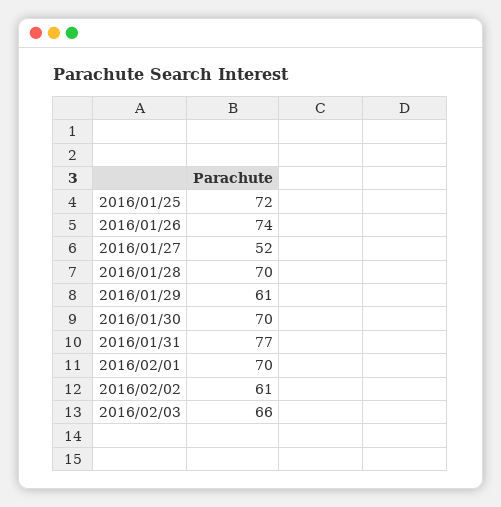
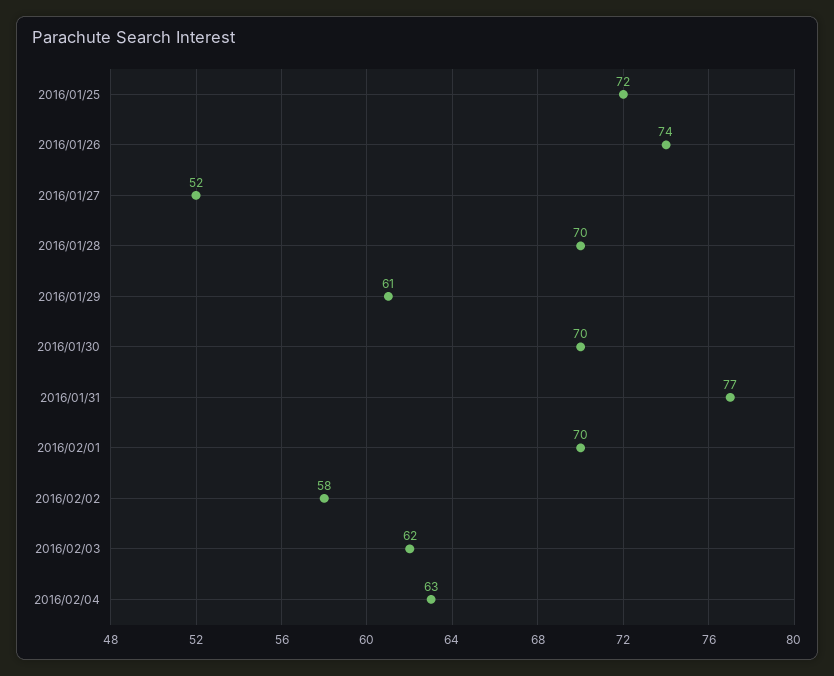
2016/02/02: 61 -> 58
2016/02/03: 66 -> 62
2016/02/04: none -> 63

